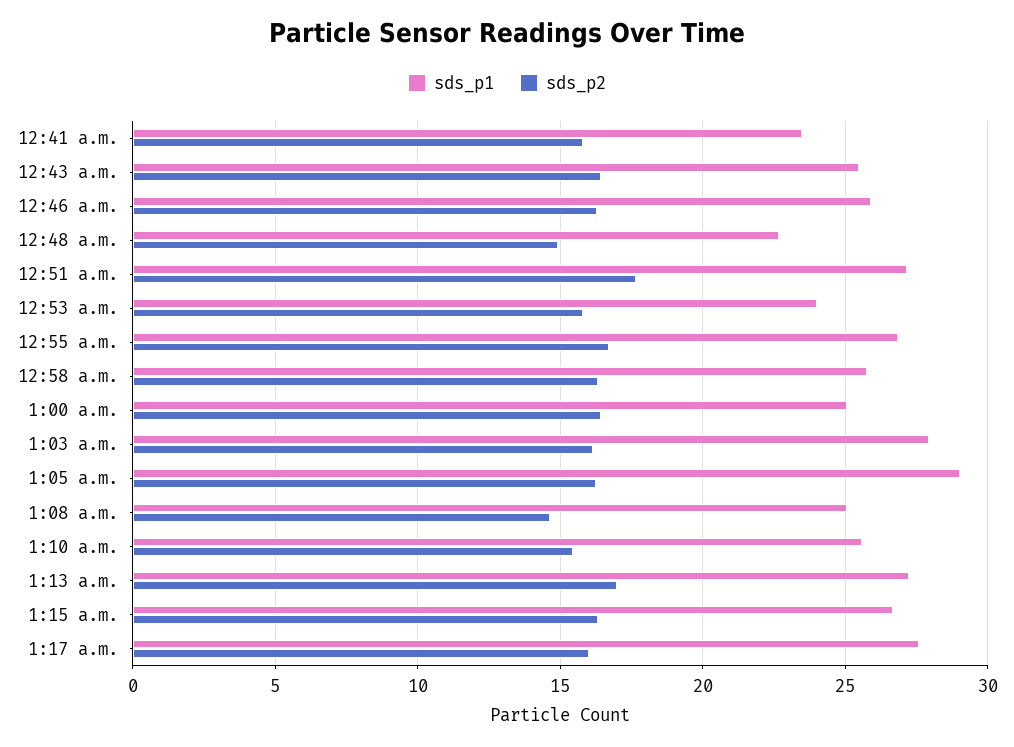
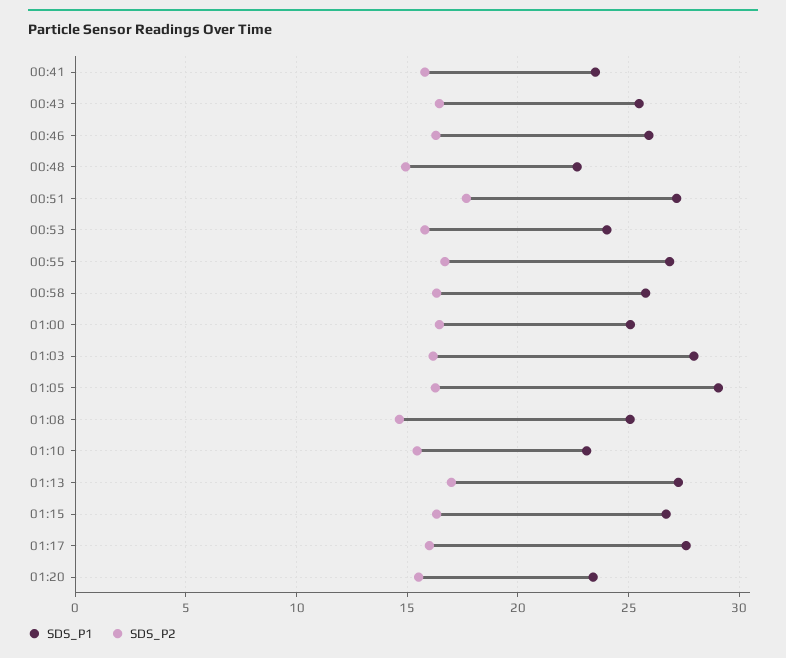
sds_p1, 1:10 a.m.: 25.5 -> 23
sds_p1, 01:20: none -> 23.5
sds_p2, 01:20: none -> 15.5

